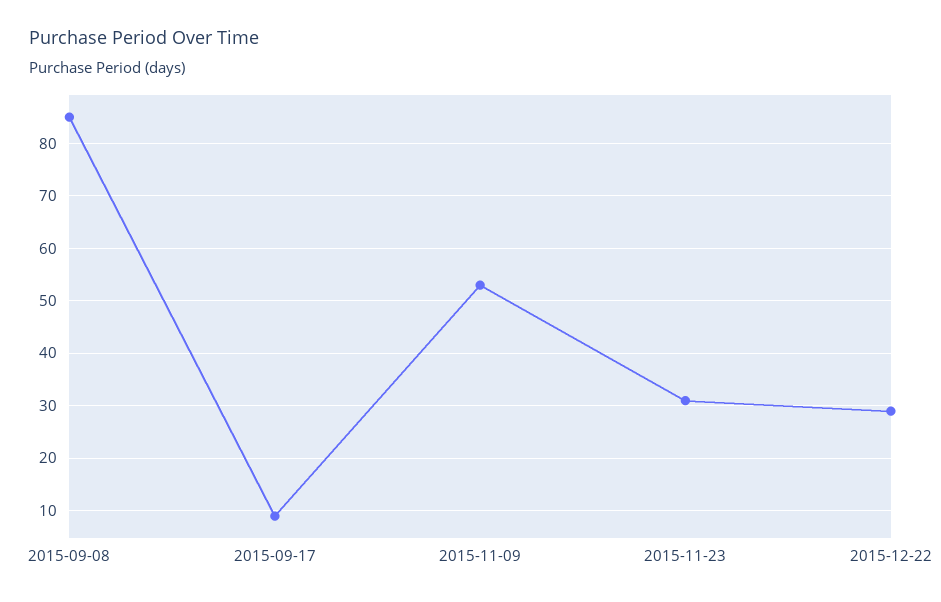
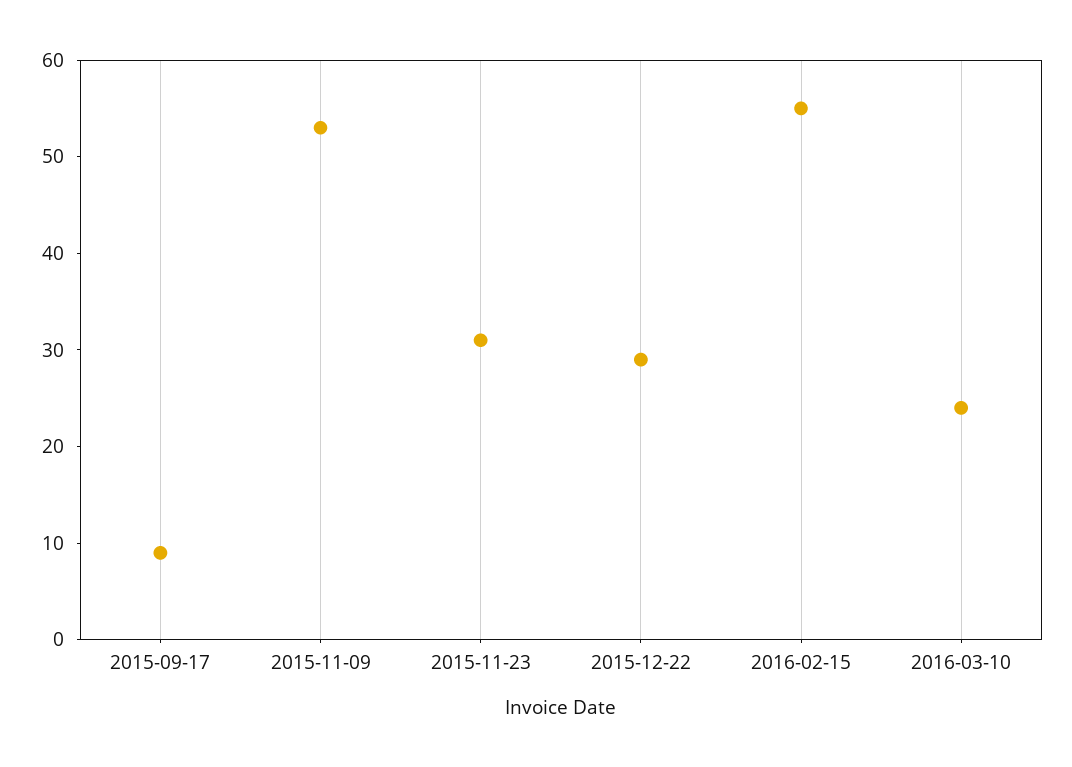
2015-09-08: 85 -> none
2016-02-15: none -> 55
2016-03-10: none -> 24

